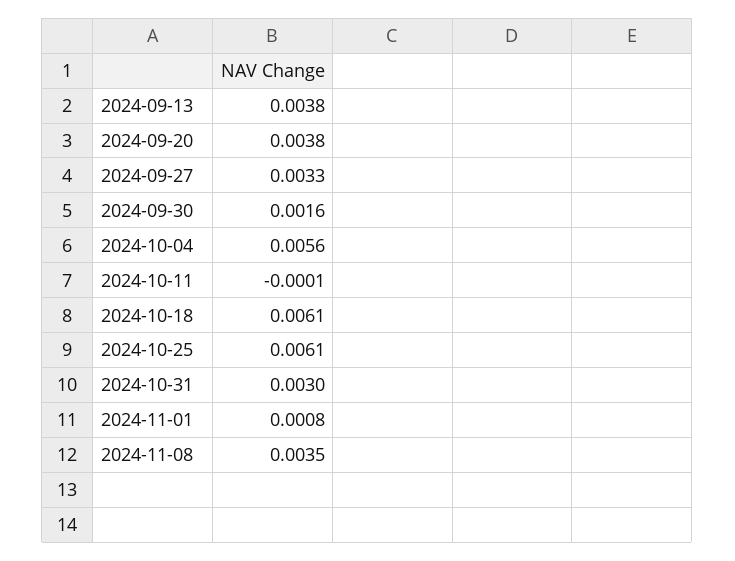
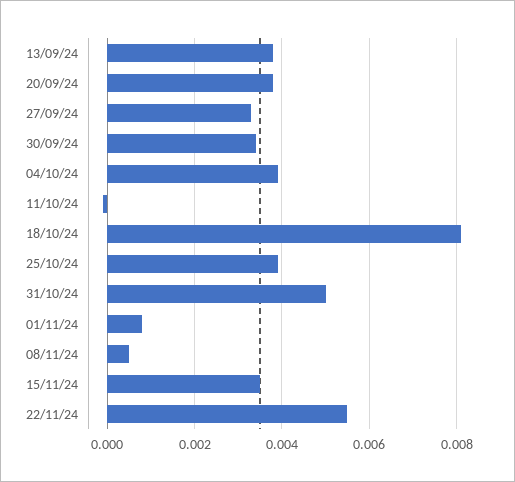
2024-09-30: 0.0016 -> 0.0035
2024-10-04: 0.0056 -> 0.004
2024-10-18: 0.0061 -> 0.008
2024-10-25: 0.0061 -> 0.004
2024-10-31: 0.003 -> 0.005
2024-11-08: 0.0035 -> 0.0005
15/11/24: none -> 0.0035
22/11/24: none -> 0.0055

